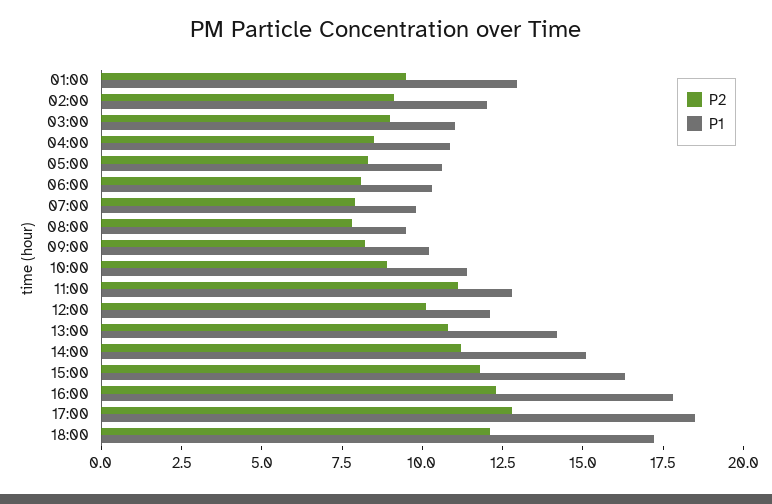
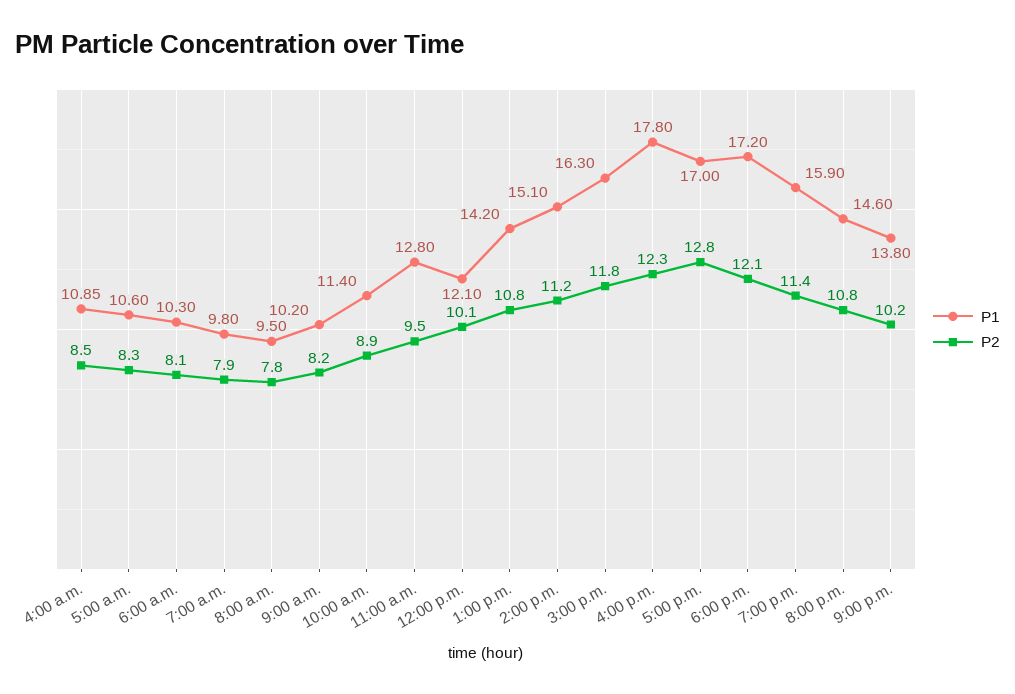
P2, 01:00: 9.5 -> none
P1, 01:00: 13 -> none
P2, 02:00: 9 -> none
P1, 02:00: 12 -> none
P2, 03:00: 9 -> none
P1, 03:00: 11 -> none
P2, 11:00: 11 -> 9.5
P1, 17:00: 18.5 -> 17
P1, 7:00 p.m.: none -> 15.9
P2, 7:00 p.m.: none -> 11.4
P1, 8:00 p.m.: none -> 14.6
P2, 8:00 p.m.: none -> 10.8
P1, 9:00 p.m.: none -> 13.8
P2, 9:00 p.m.: none -> 10.2

